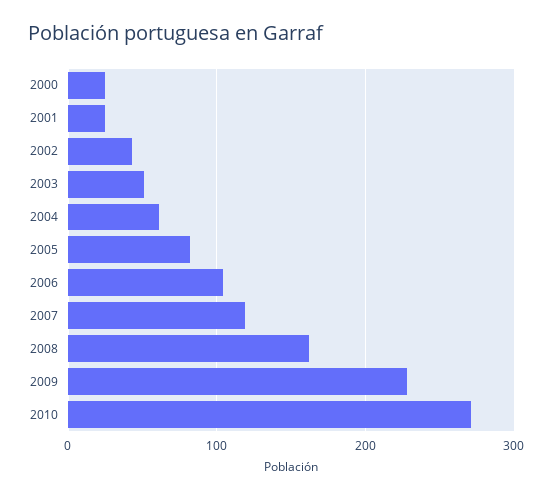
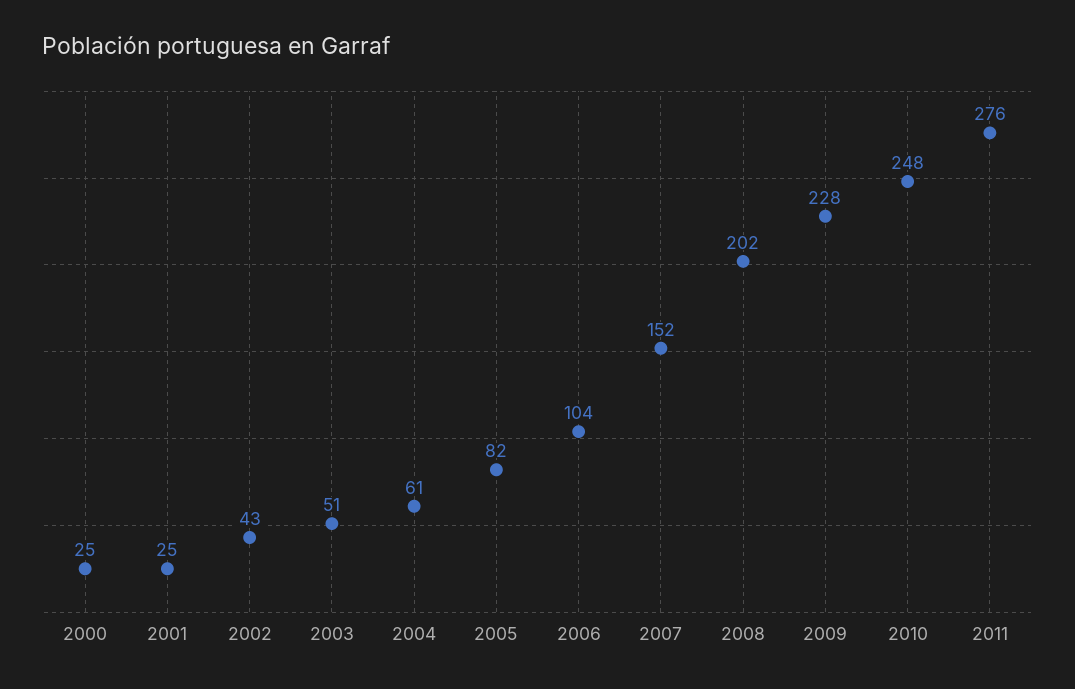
2007: 120 -> 152
2008: 160 -> 202
2010: 270 -> 248
2011: none -> 276

